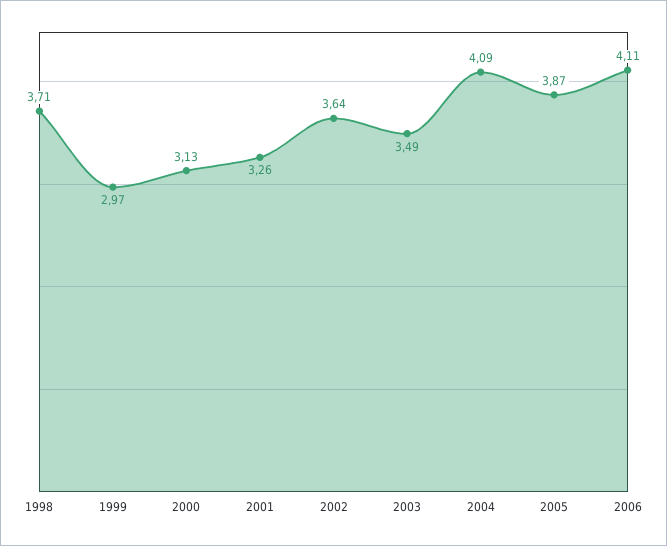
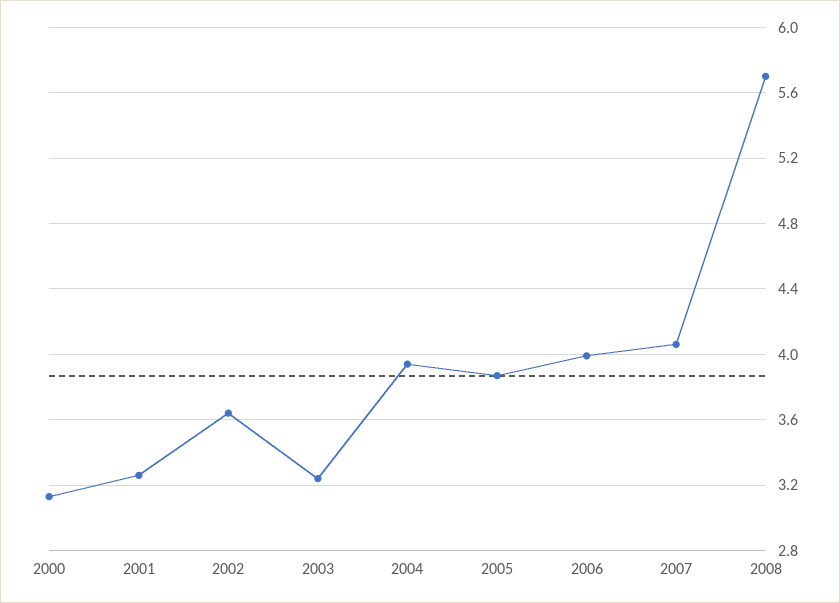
1998: 3.71 -> none
1999: 2.97 -> none
2003: 3.49 -> 3.25
2004: 4.09 -> 3.95
2006: 4.11 -> 4
2007: none -> 4.05
2008: none -> 5.7

